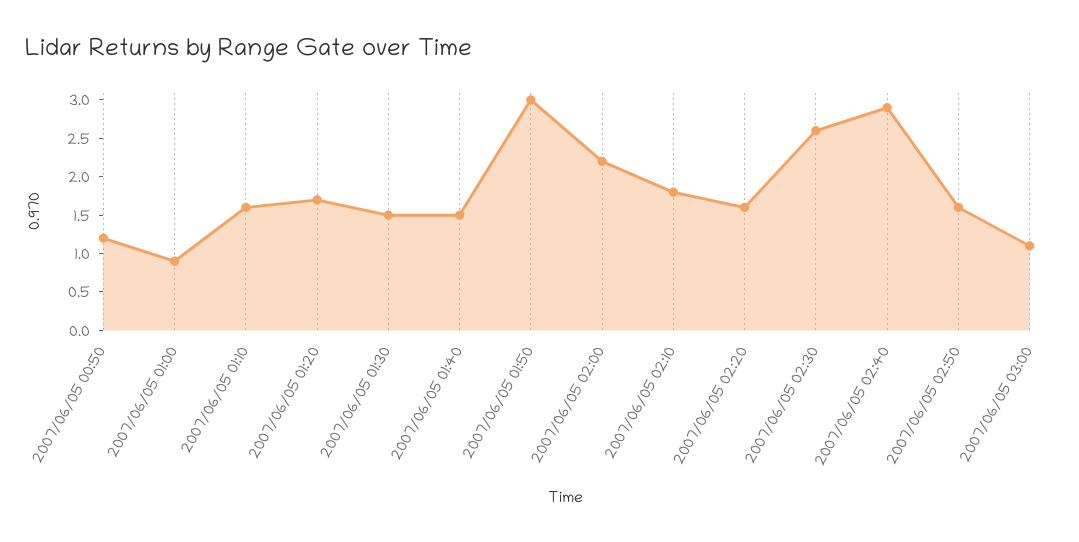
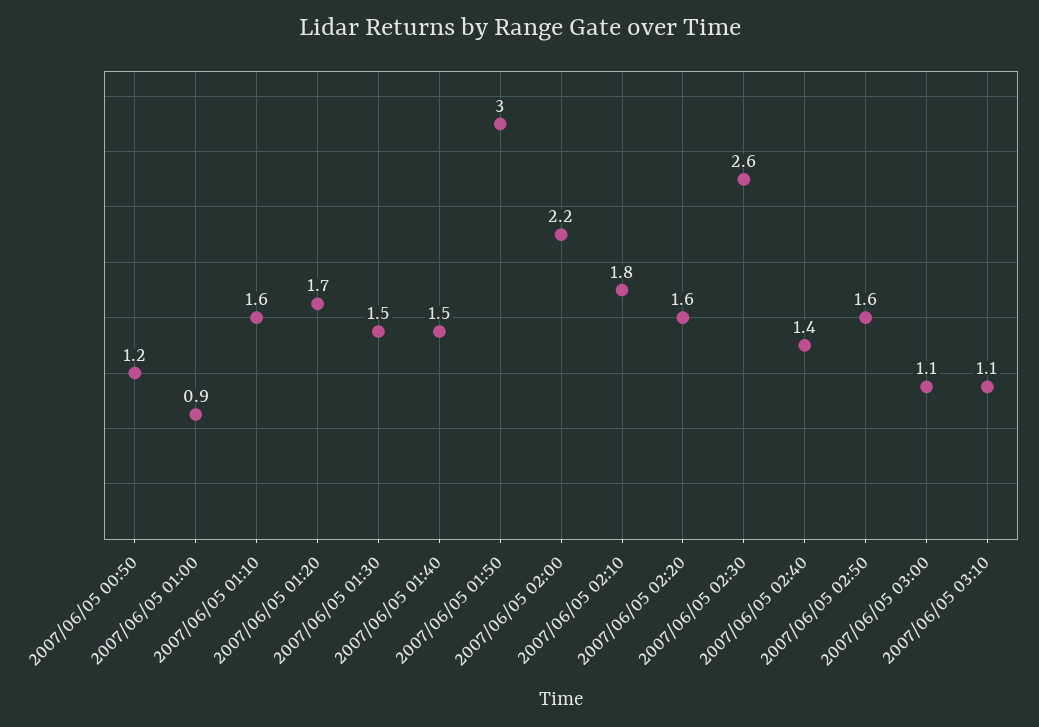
2007/06/05 02:40: 3 -> 1.4
2007/06/05 03:10: none -> 1.1

